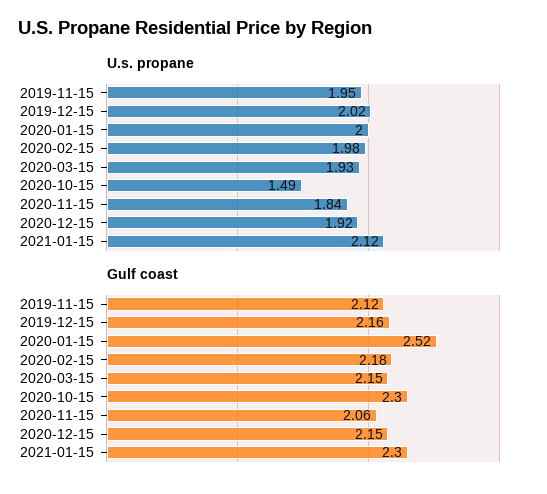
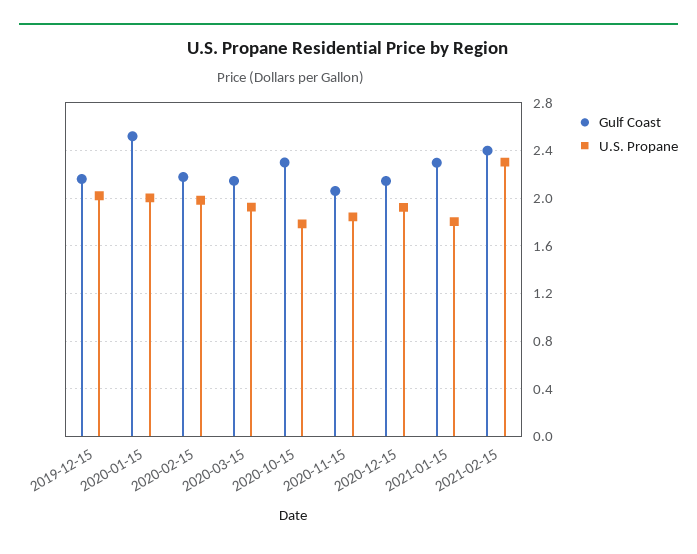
U.s. propane, 2019-11-15: 1.95 -> none
U.s. propane, 2020-10-15: 1.49 -> 1.8
U.s. propane, 2021-01-15: 2.12 -> 1.8
Gulf coast, 2019-11-15: 2.12 -> none
Gulf coast, 2021-02-15: none -> 2.4
U.s. propane, 2021-02-15: none -> 2.3

